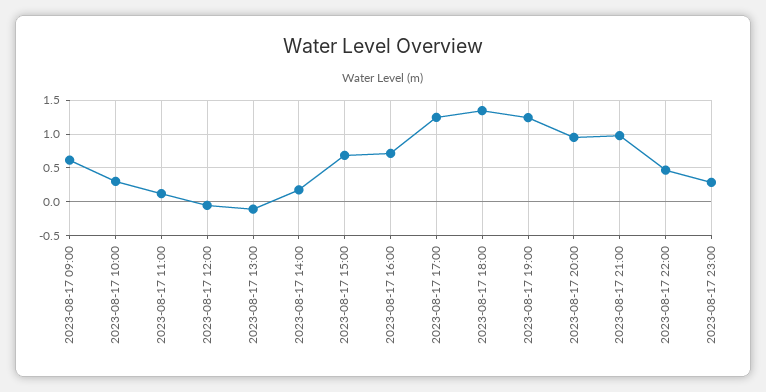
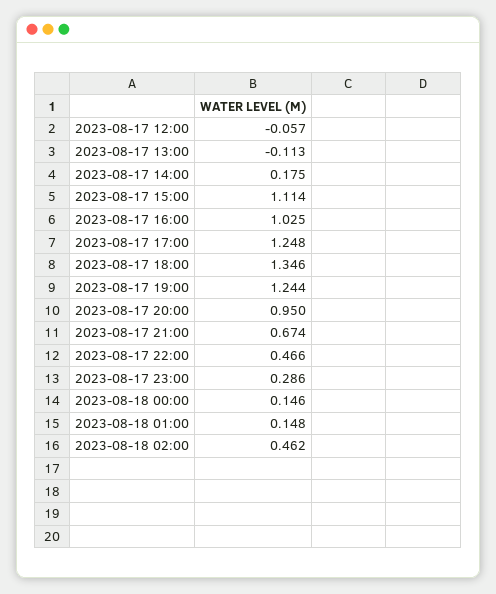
2023-08-17 09:00: 0.6 -> none
2023-08-17 10:00: 0.3 -> none
2023-08-17 11:00: 0.1 -> none
2023-08-17 15:00: 0.7 -> 1.114
2023-08-17 16:00: 0.7 -> 1.025
2023-08-17 21:00: 1 -> 0.674
2023-08-18 00:00: none -> 0.146
2023-08-18 01:00: none -> 0.148
2023-08-18 02:00: none -> 0.462

